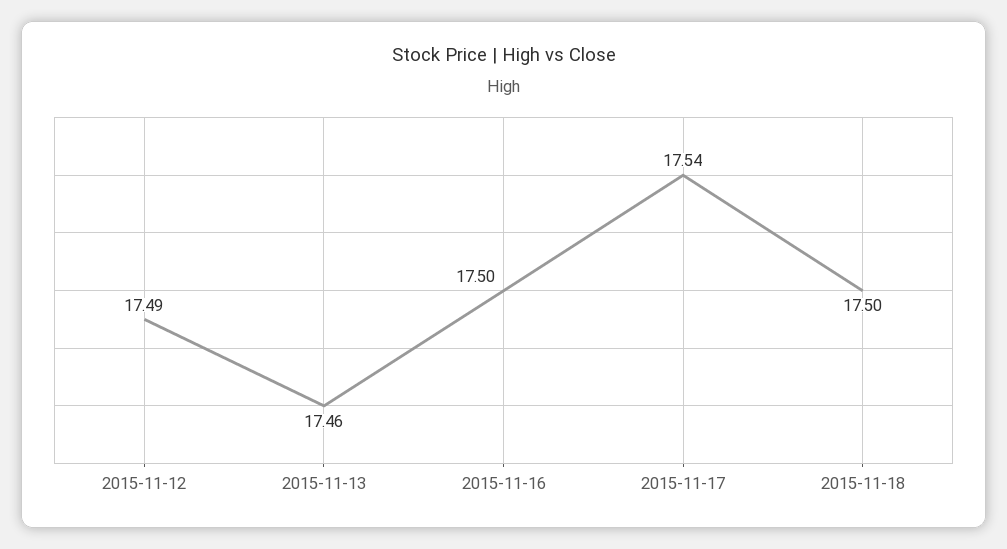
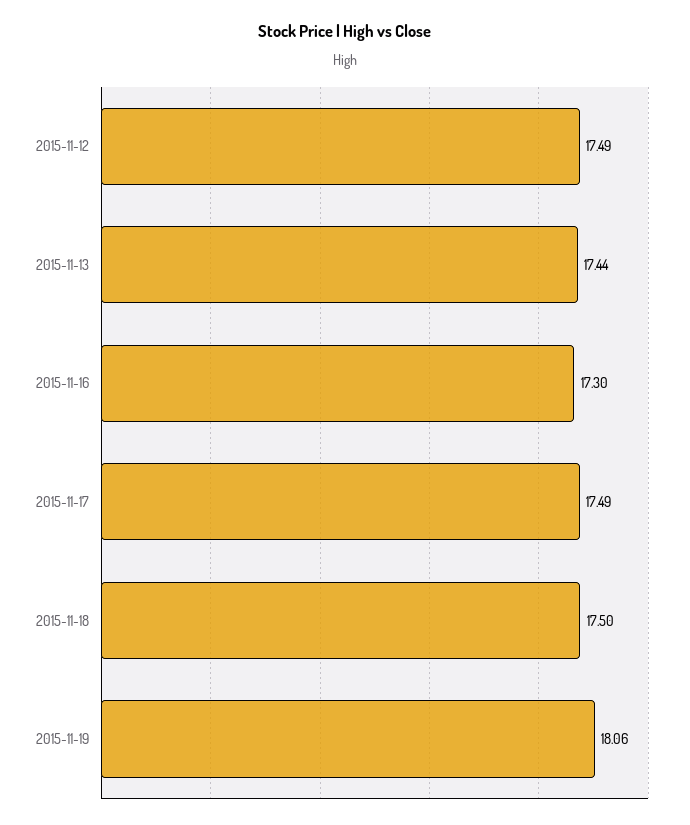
2015-11-13: 17.46 -> 17.44
2015-11-16: 17.5 -> 17.3
2015-11-17: 17.54 -> 17.49
2015-11-19: none -> 18.06

